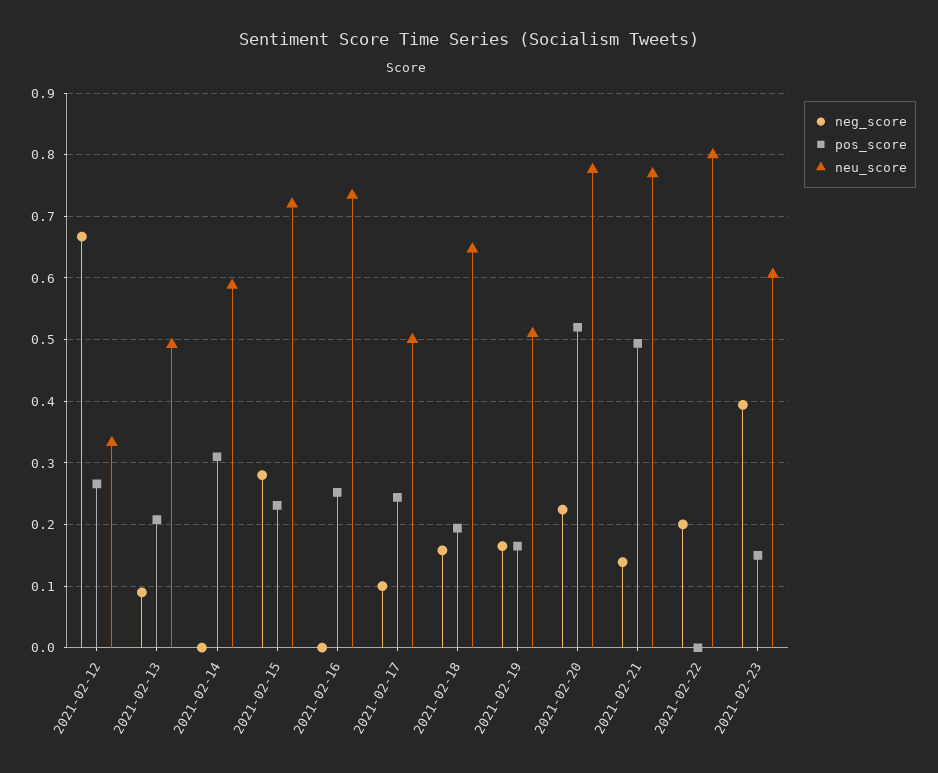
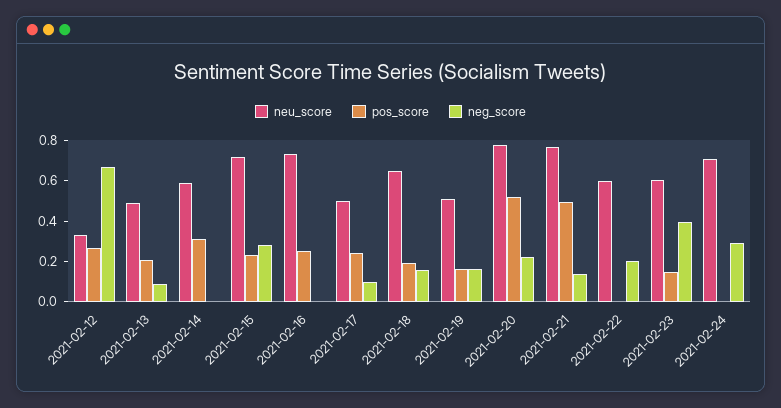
neu_score, 2021-02-22: 0.8 -> 0.6
neu_score, 2021-02-24: none -> 0.7
pos_score, 2021-02-24: none -> 0
neg_score, 2021-02-24: none -> 0.3

